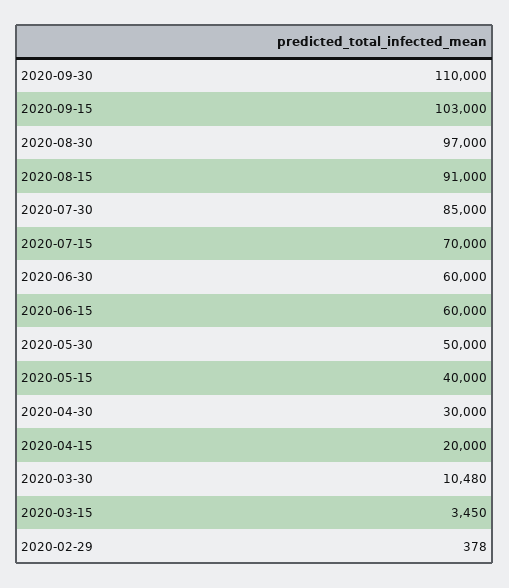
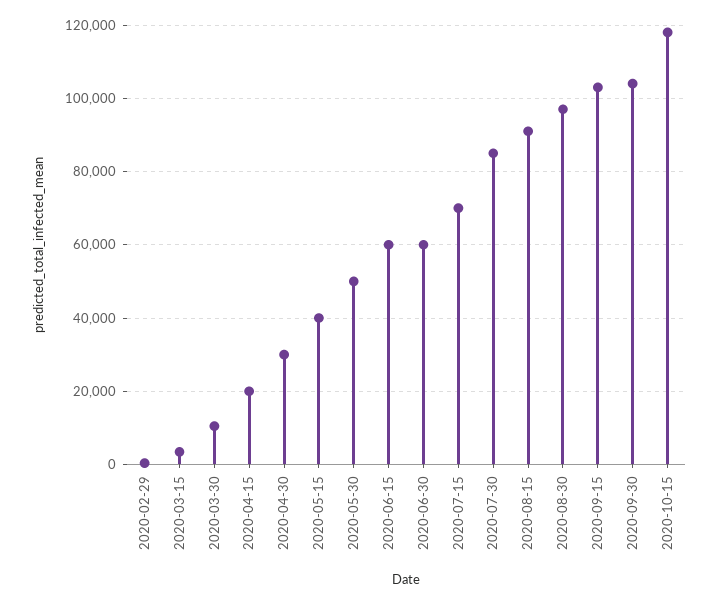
2020-09-30: 110000 -> 104000
2020-10-15: none -> 118000

